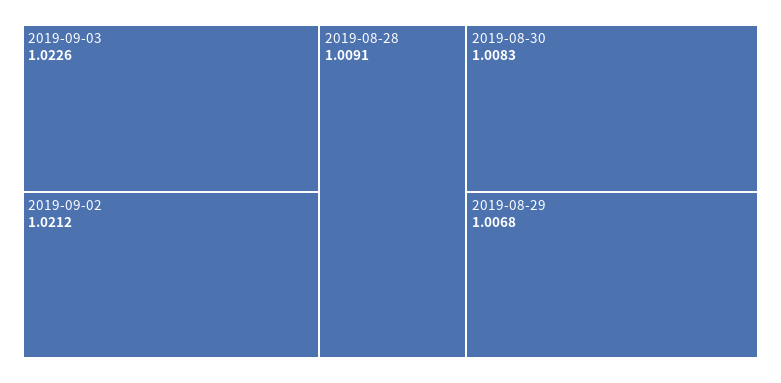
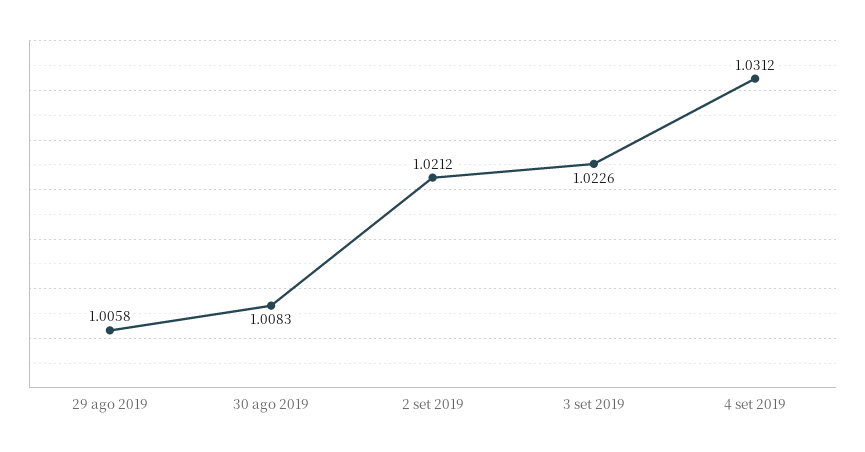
2019-08-28: 1.0091 -> none
2019-08-29: 1.0068 -> 1.0058
4 set 2019: none -> 1.0312

